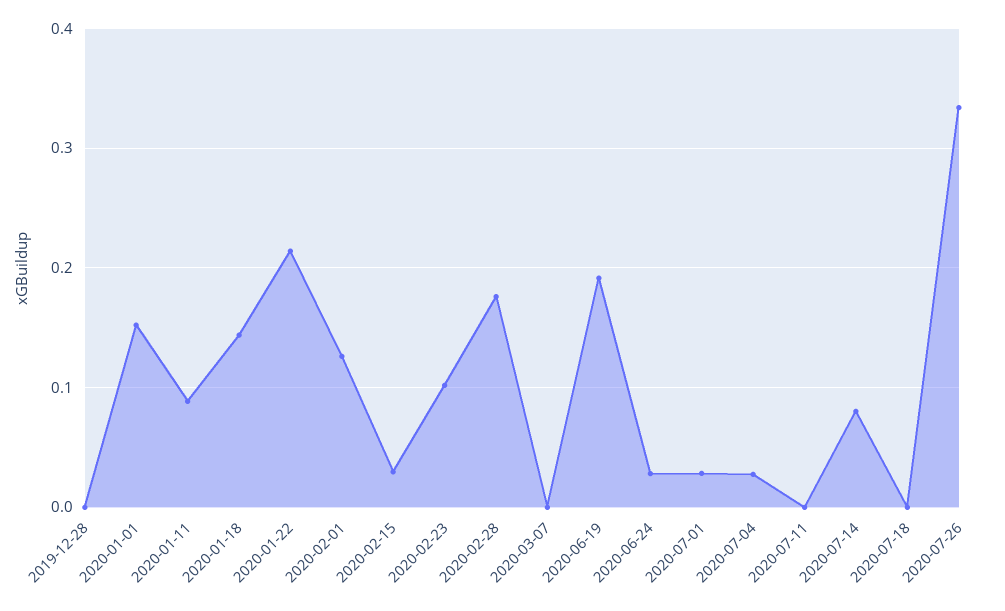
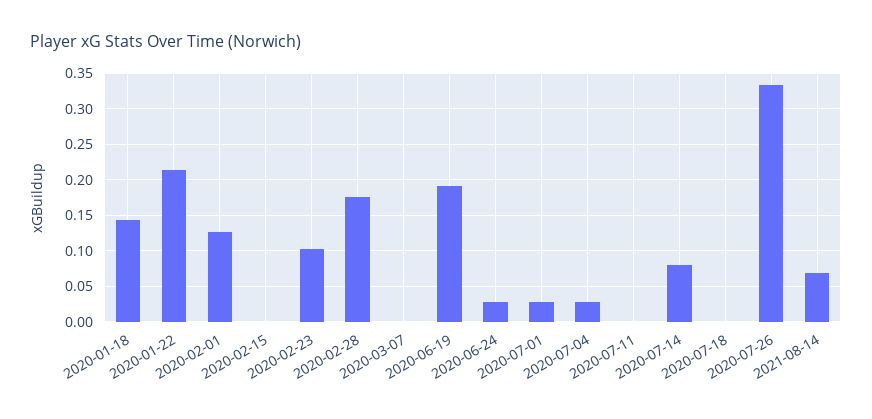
2019-12-28: 0 -> none
2020-01-01: 0.15 -> none
2020-01-11: 0.09 -> none
2020-02-15: 0.03 -> 0
2021-08-14: none -> 0.07

